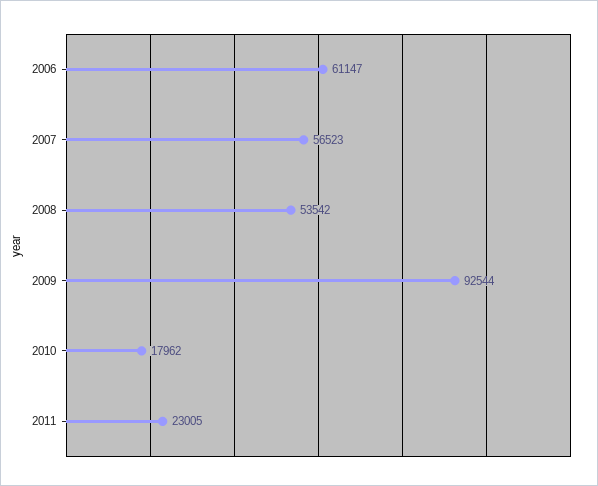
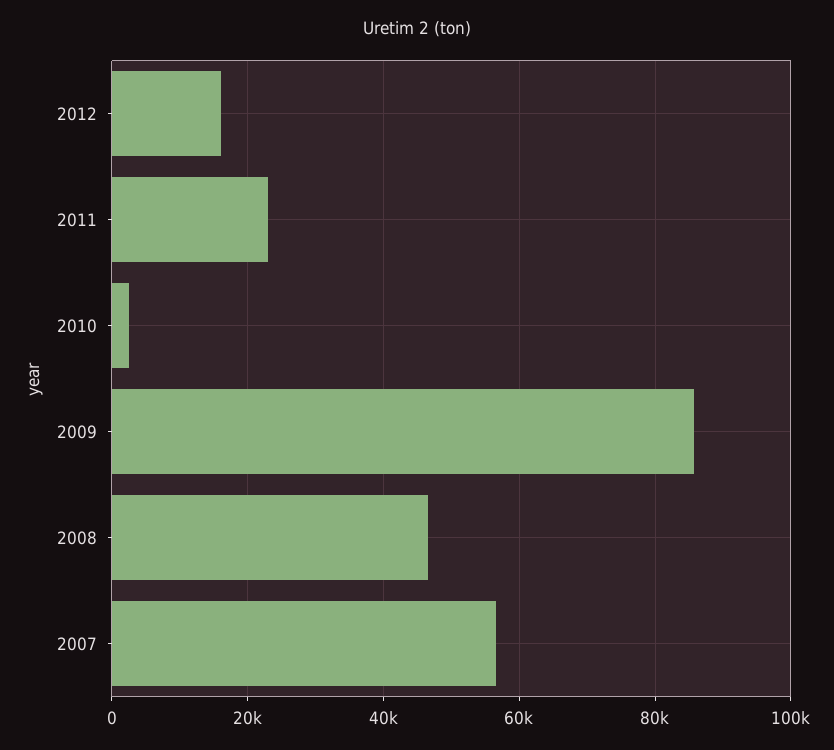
2006: 61147 -> none
2008: 53542 -> 46000
2009: 92544 -> 86000
2010: 17962 -> 2000
2012: none -> 16000

